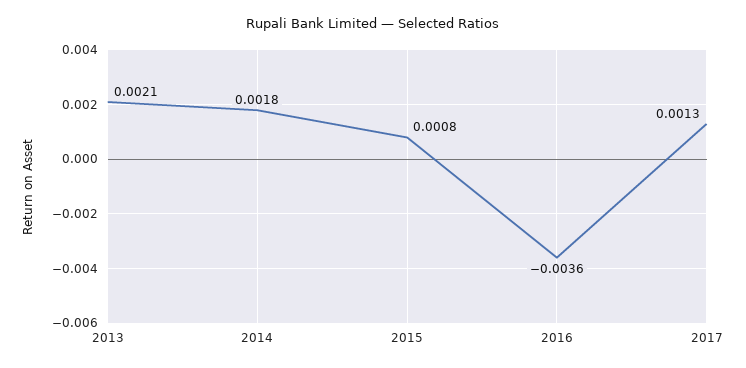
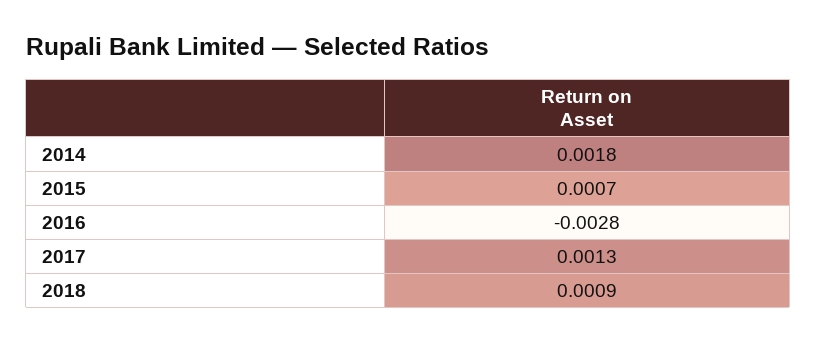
2013: 0.0021 -> none
2015: 0.0008 -> 0.0007
2016: -0.0036 -> -0.0028
2018: none -> 0.0009

